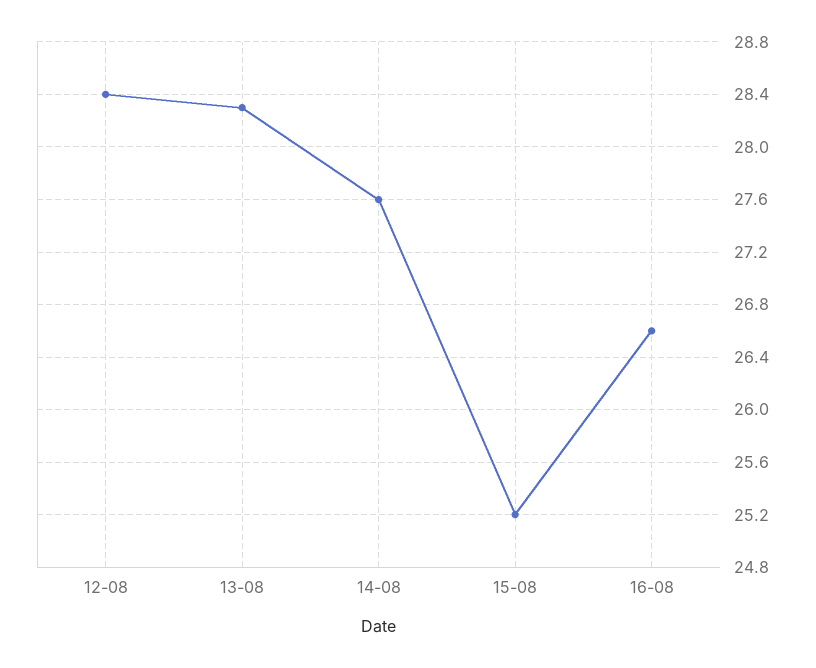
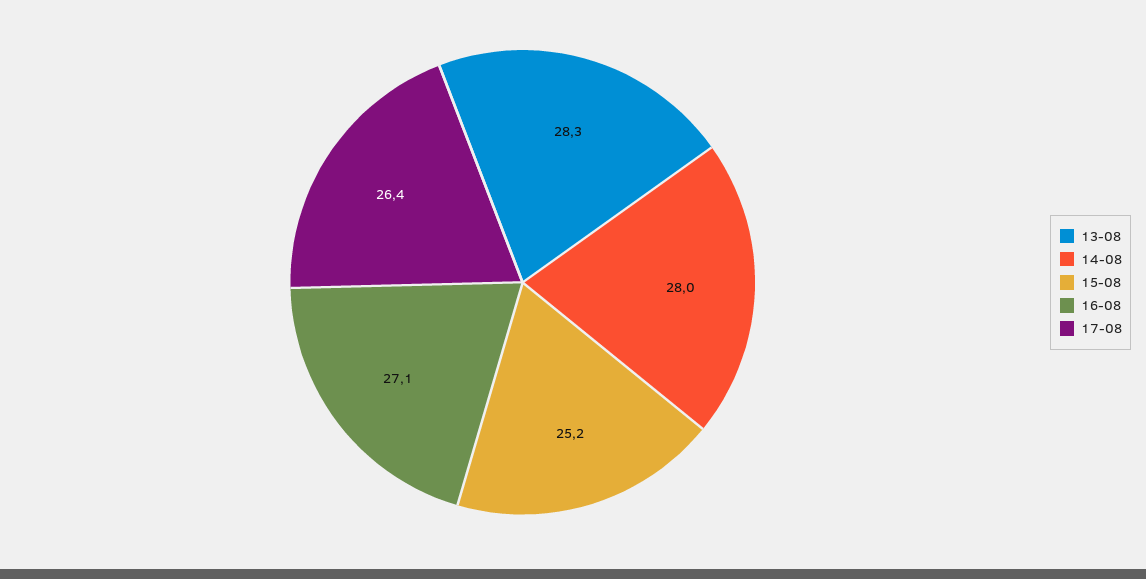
12-08: 28.4 -> none
14-08: 27.6 -> 28
16-08: 26.6 -> 27.1
17-08: none -> 26.4

